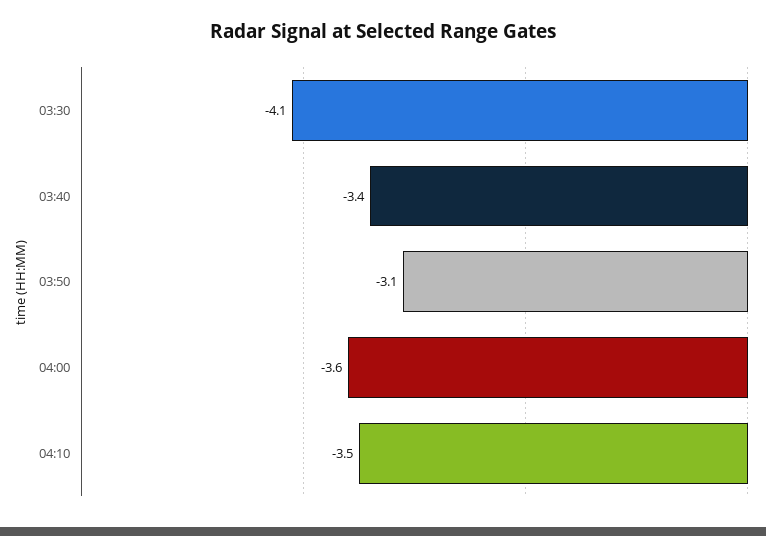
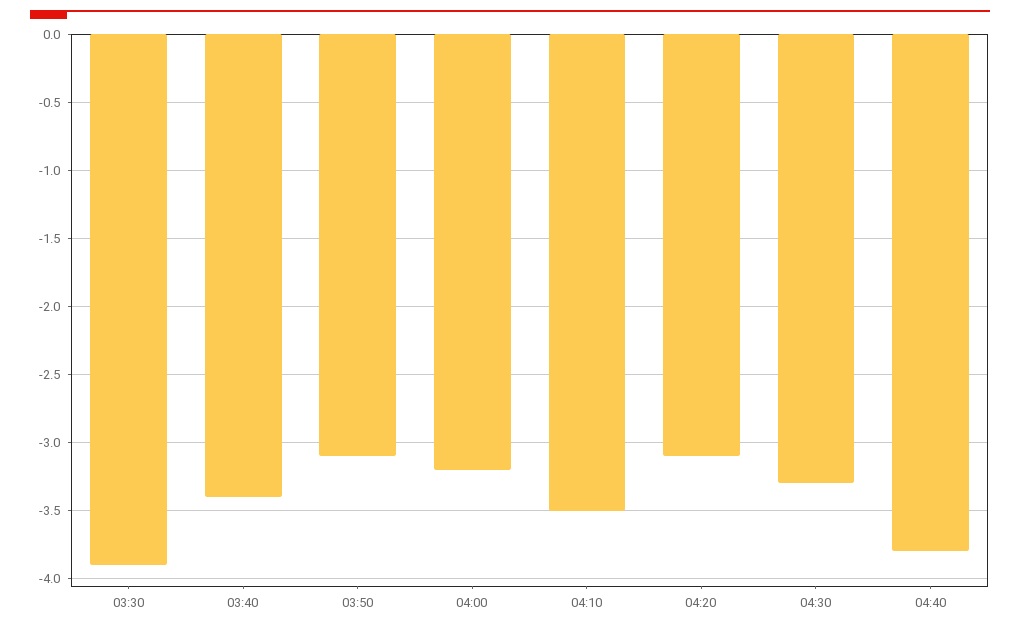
03:30: -4.1 -> -3.9
04:00: -3.6 -> -3.2
04:20: none -> -3.1
04:30: none -> -3.3
04:40: none -> -3.8

